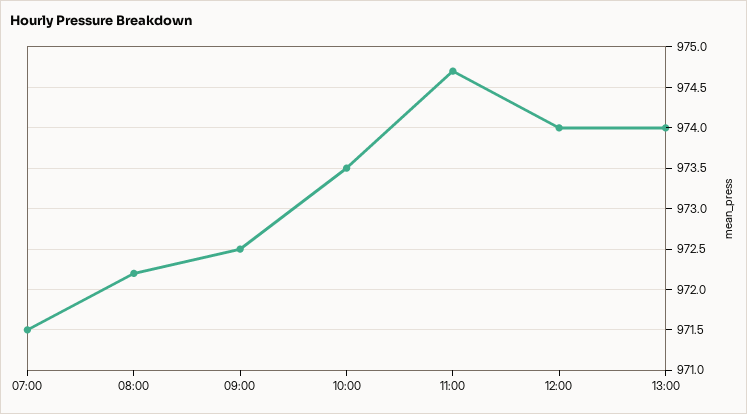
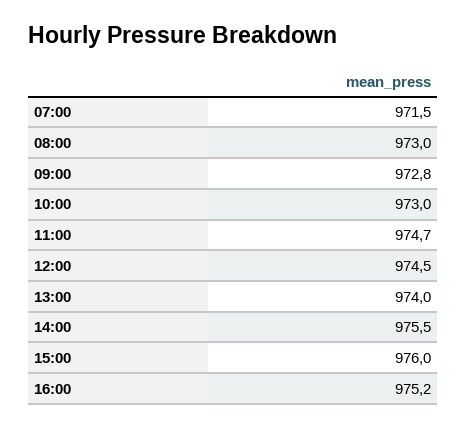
08:00: 972.2 -> 973
09:00: 972.5 -> 972.8
10:00: 973.5 -> 973
12:00: 974 -> 974.5
14:00: none -> 975.5
15:00: none -> 976
16:00: none -> 975.2

